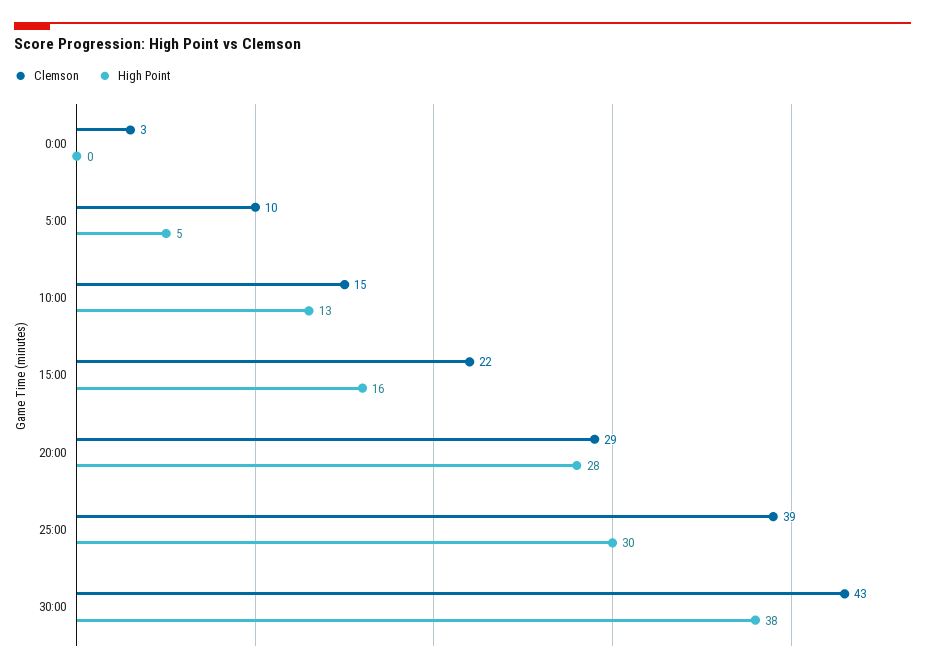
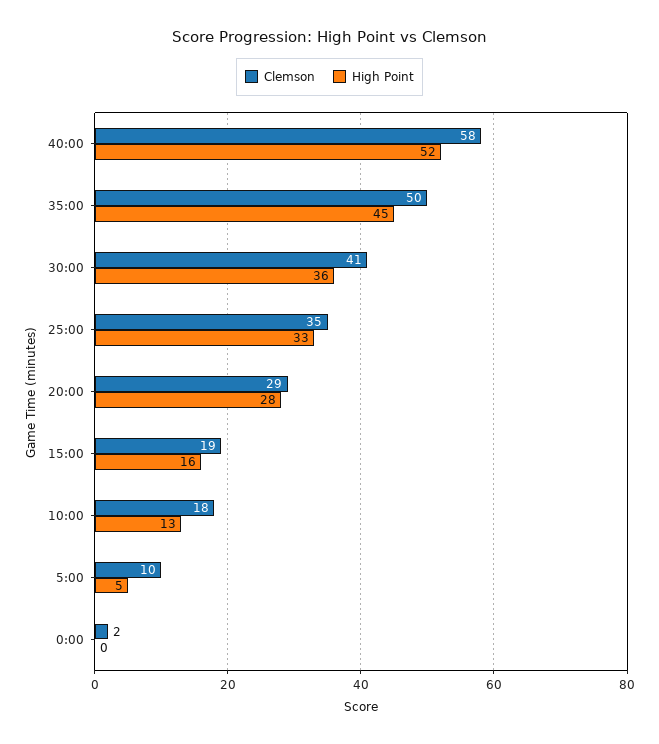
Clemson, 0:00: 3 -> 2
Clemson, 10:00: 15 -> 18
Clemson, 15:00: 22 -> 19
Clemson, 25:00: 39 -> 35
High Point, 25:00: 30 -> 33
Clemson, 30:00: 43 -> 41
High Point, 30:00: 38 -> 36
Clemson, 40:00: none -> 58
High Point, 40:00: none -> 52
Clemson, 35:00: none -> 50
High Point, 35:00: none -> 45

